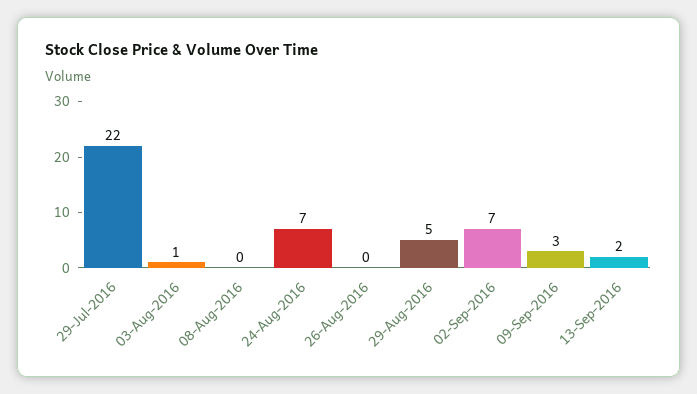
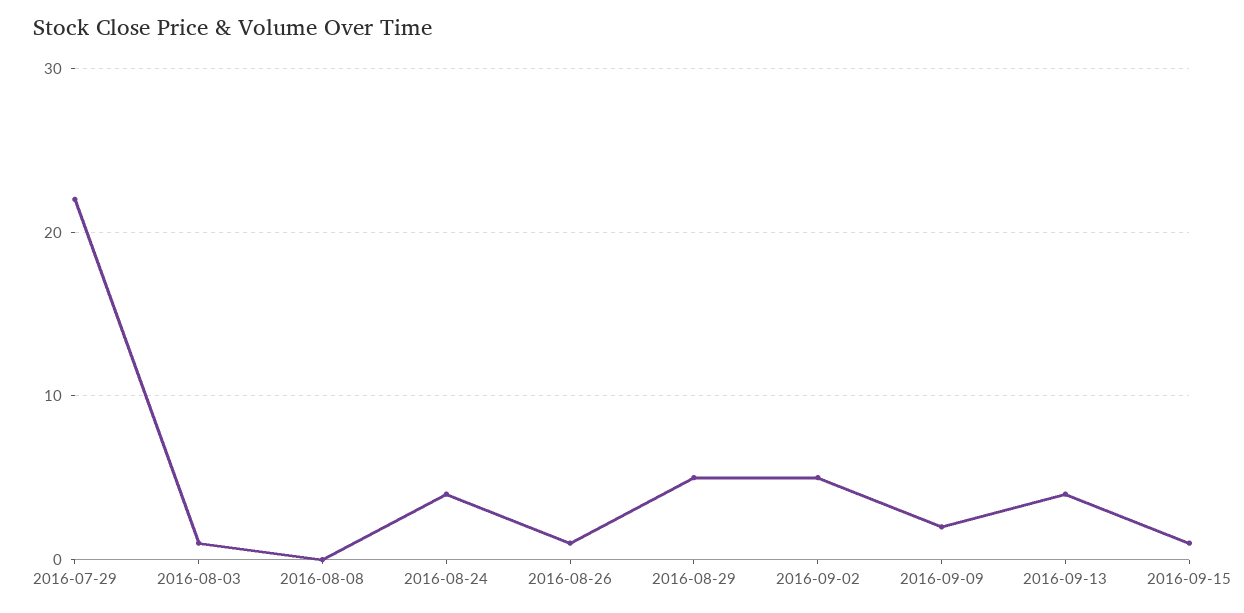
24-Aug-2016: 7 -> 4
26-Aug-2016: 0 -> 1
02-Sep-2016: 7 -> 5
09-Sep-2016: 3 -> 2
13-Sep-2016: 2 -> 4
2016-09-15: none -> 1

